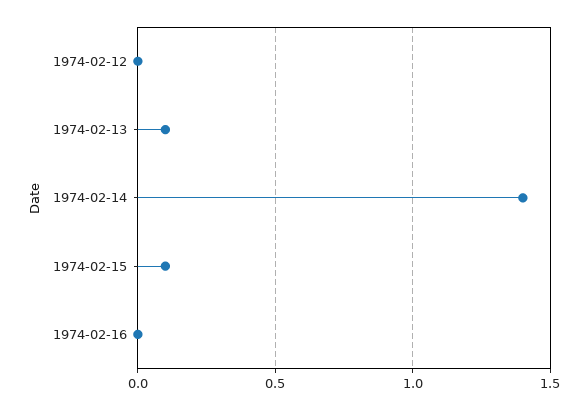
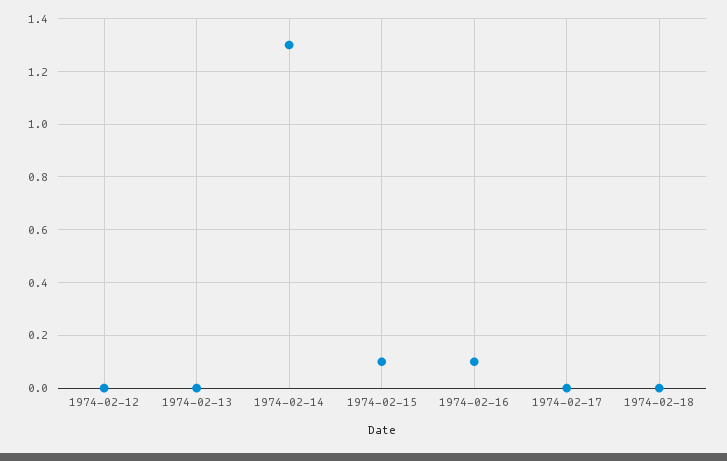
1974-02-13: 0.1 -> 0
1974-02-14: 1.4 -> 1.3
1974-02-16: 0 -> 0.1
1974-02-17: none -> 0
1974-02-18: none -> 0

